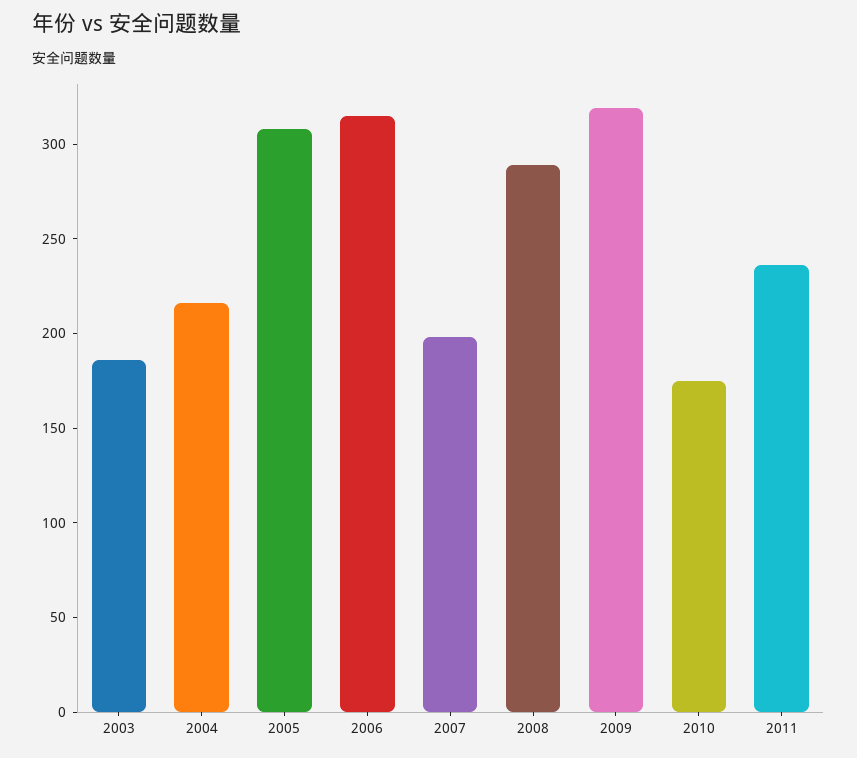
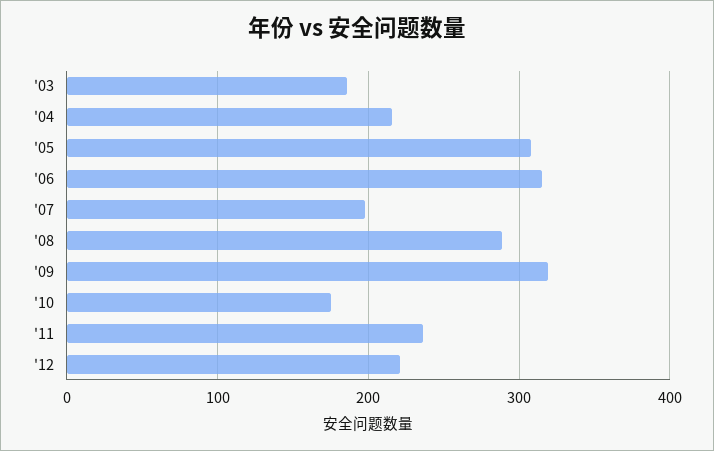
'12: none -> 220

